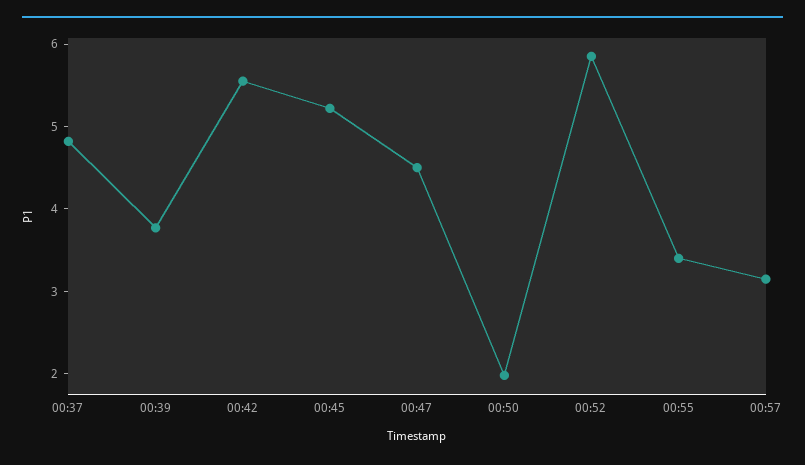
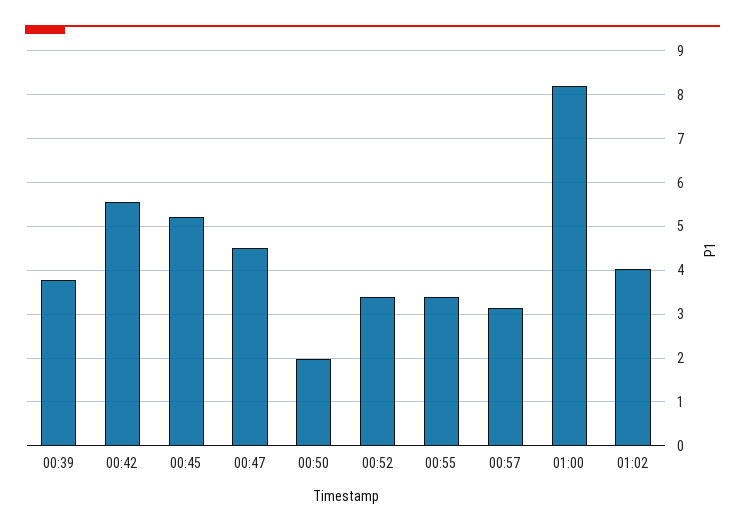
00:37: 4.8 -> none
00:52: 5.8 -> 3.4
01:00: none -> 8.2
01:02: none -> 4

